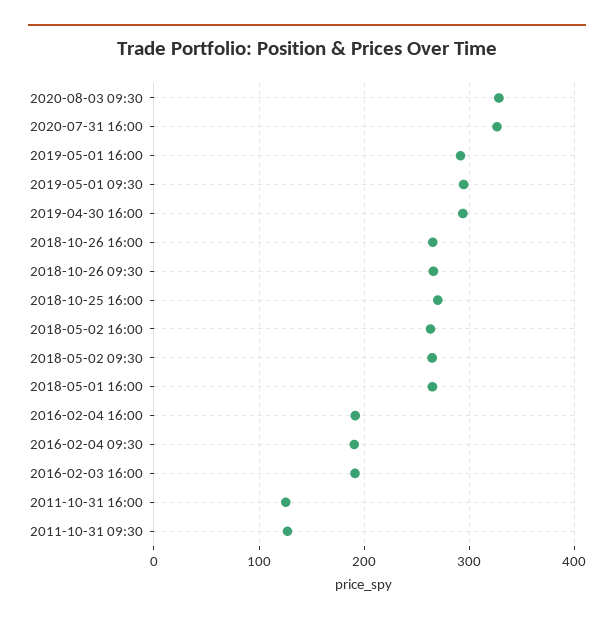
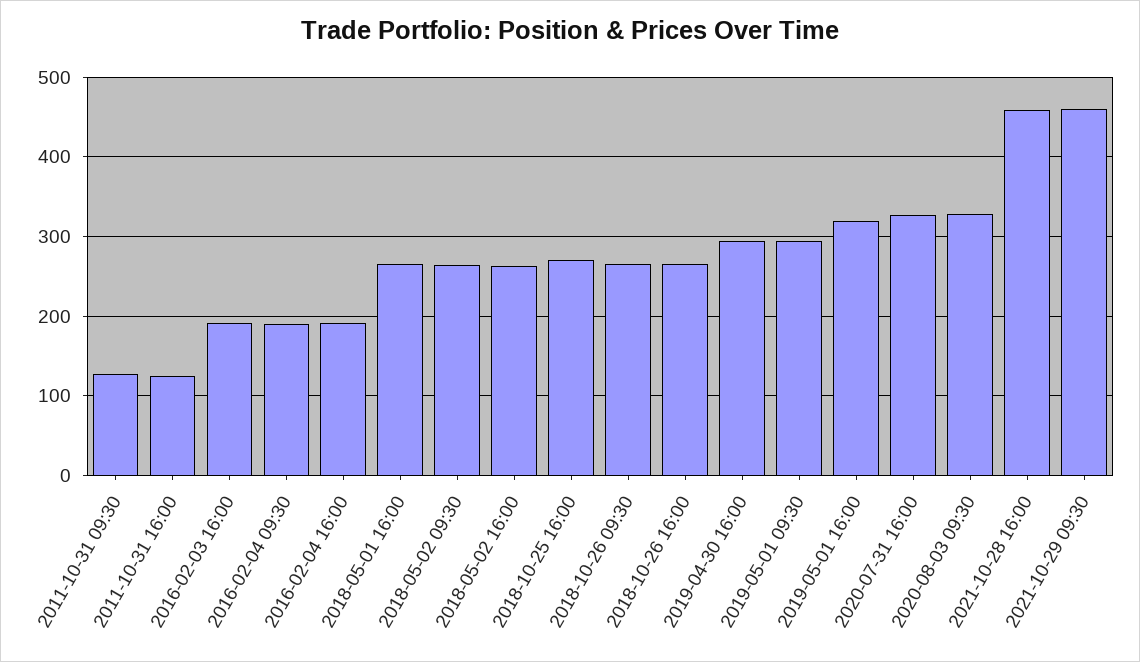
2019-05-01 16:00: 290 -> 320
2021-10-28 16:00: none -> 460
2021-10-29 09:30: none -> 460

